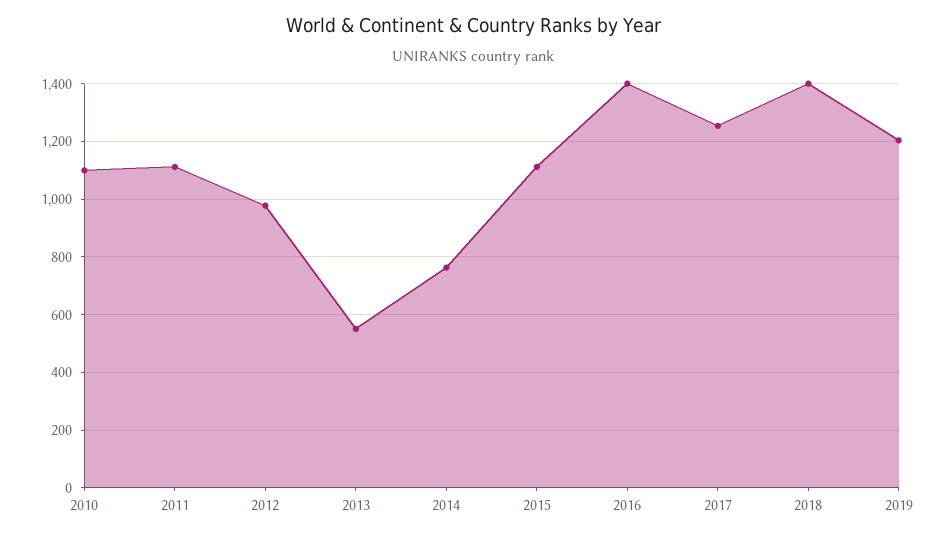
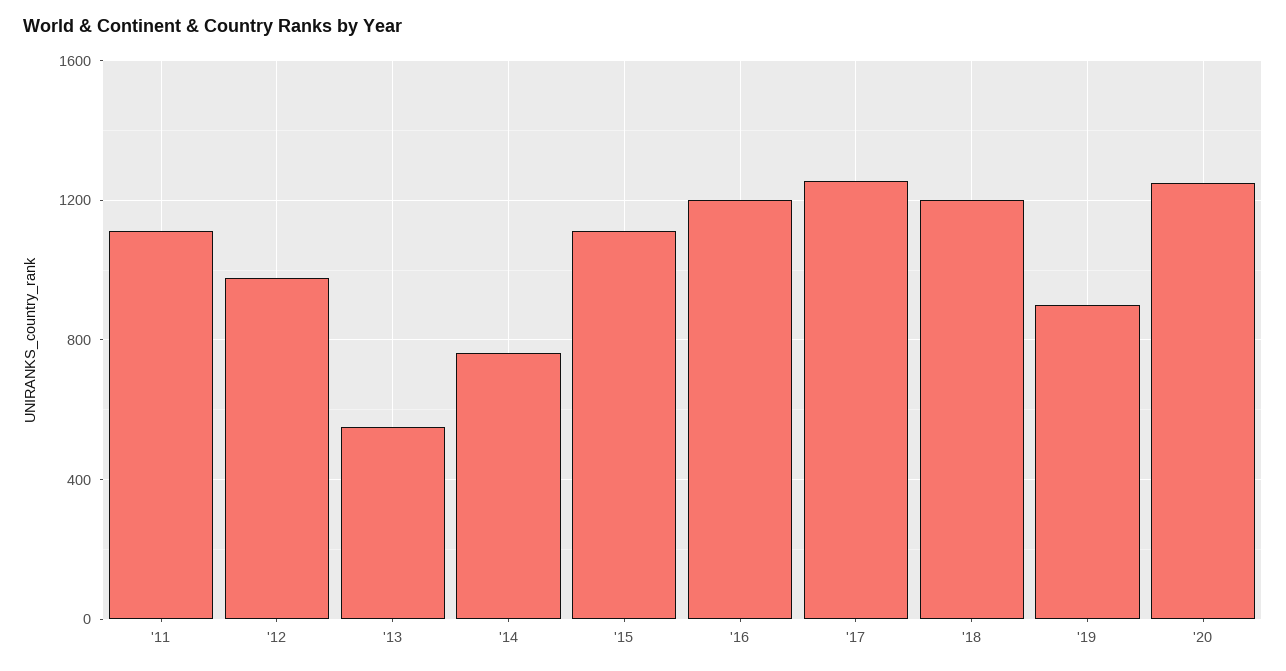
2010: 1100 -> none
2016: 1400 -> 1200
2018: 1400 -> 1200
2019: 1200 -> 900
'20: none -> 1250

